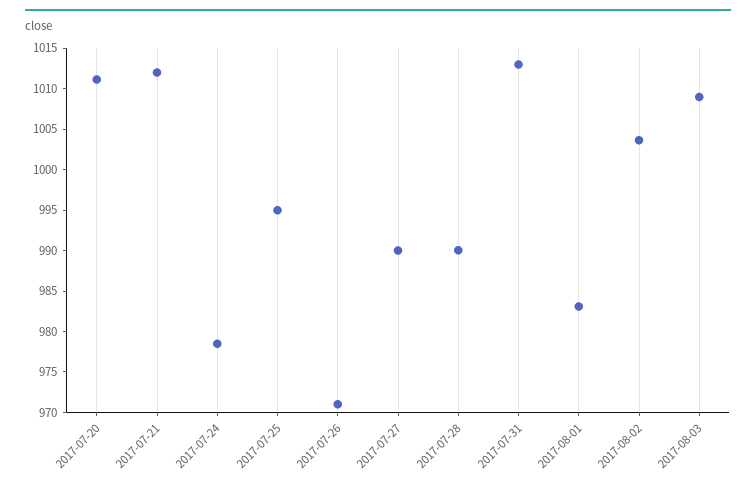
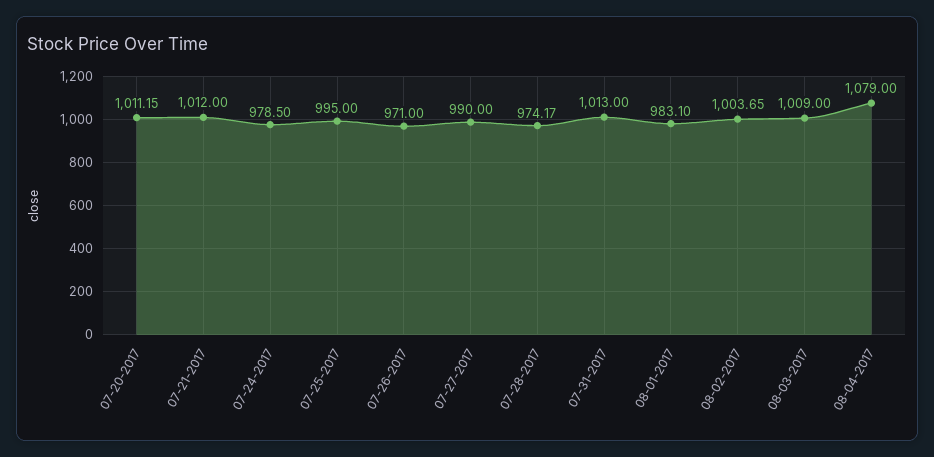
2017-07-28: 990 -> 974.17
08-04-2017: none -> 1079

